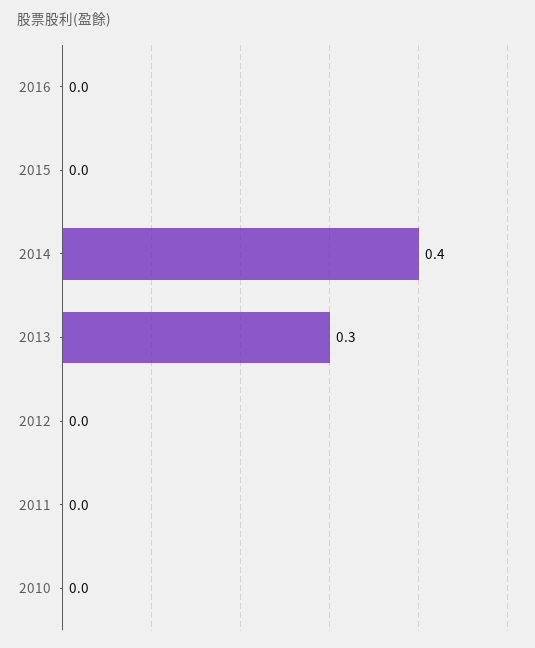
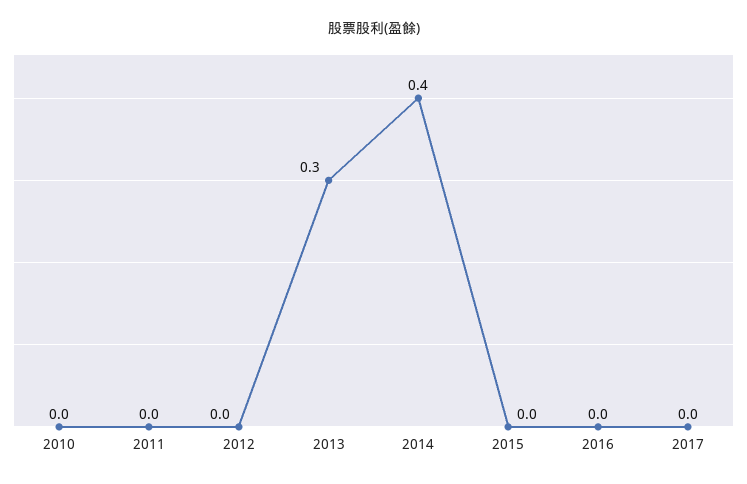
2017: none -> 0

